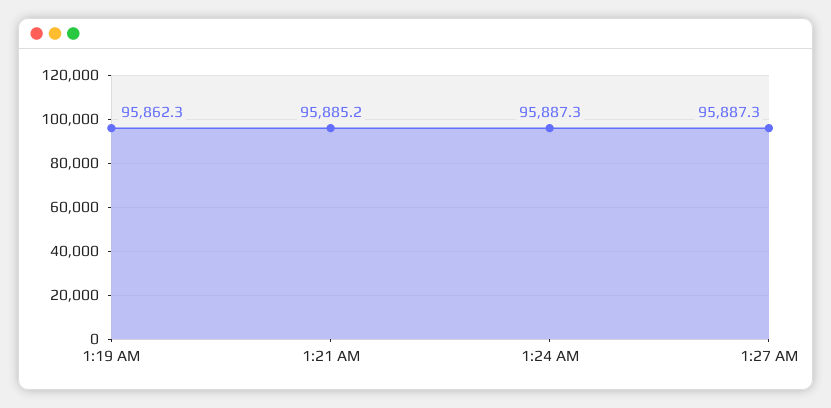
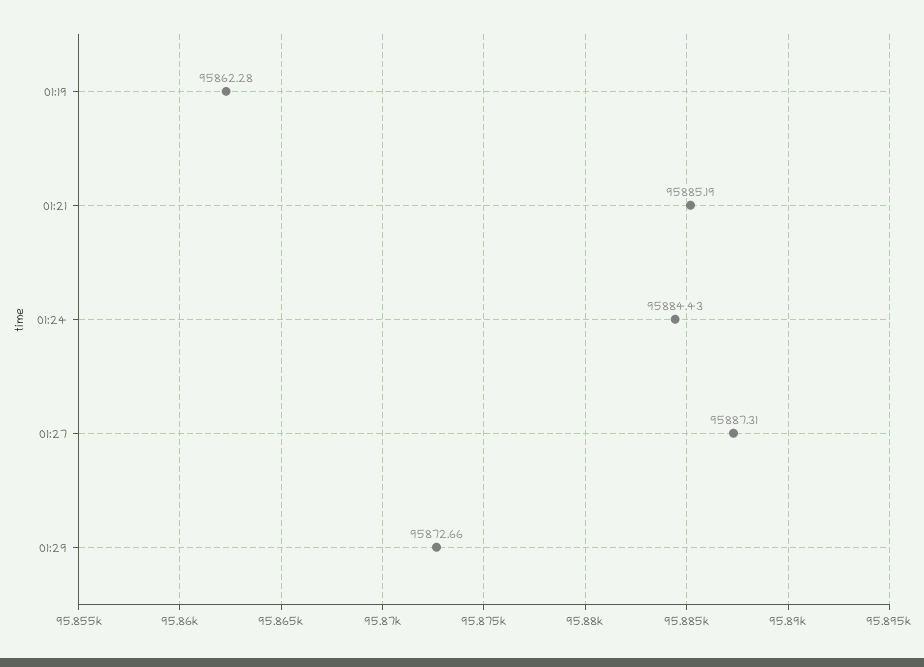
1:24 AM: 95887.3 -> 95884.43
01:29: none -> 95872.66

